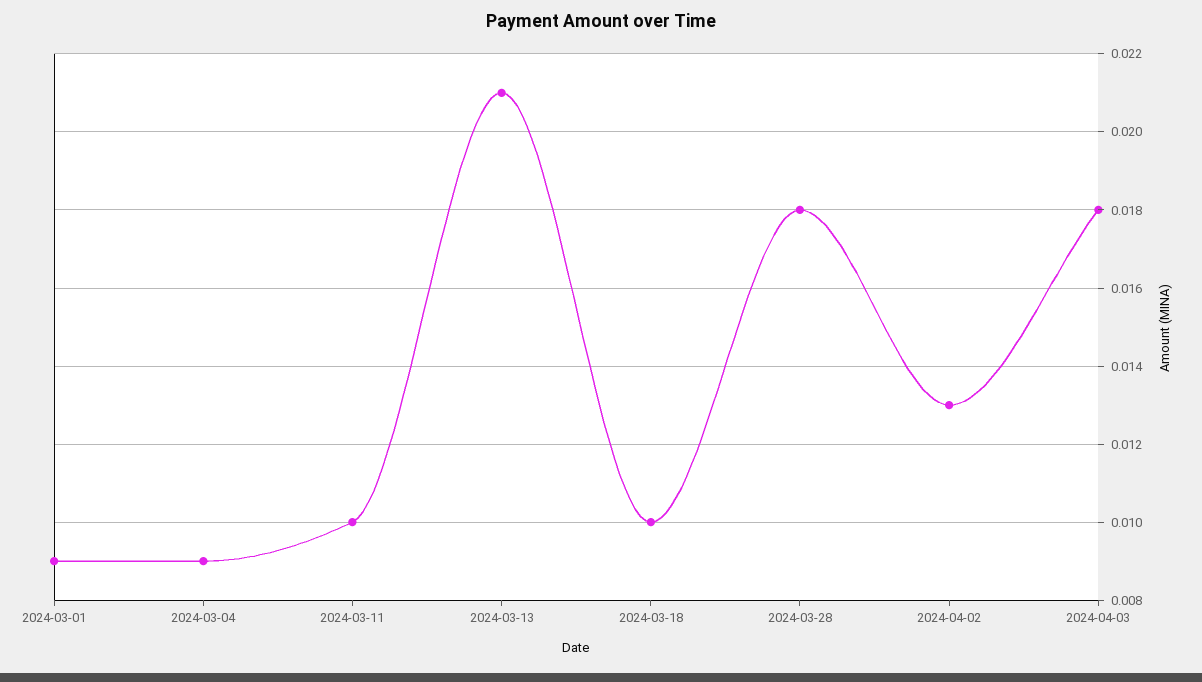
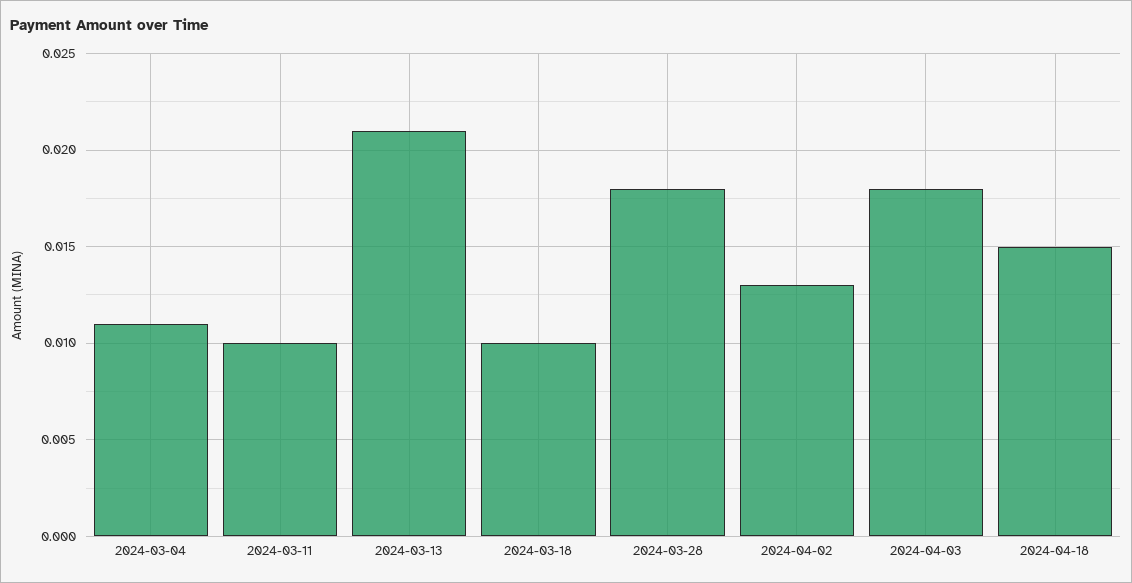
2024-03-01: 0.009 -> none
2024-03-04: 0.009 -> 0.011
2024-04-18: none -> 0.015

